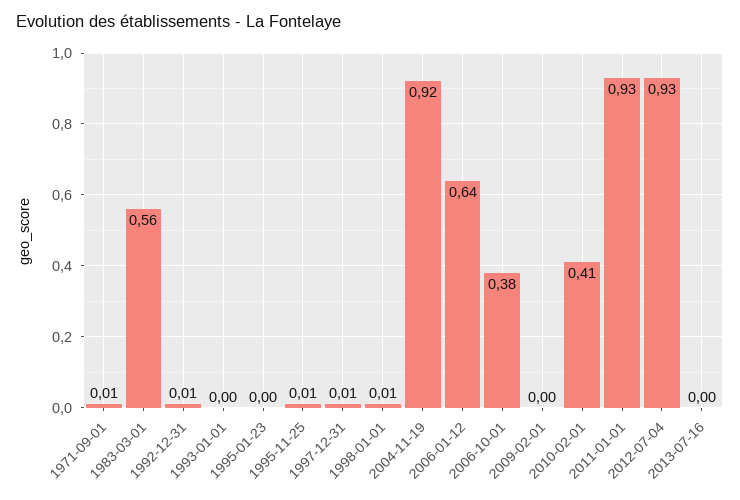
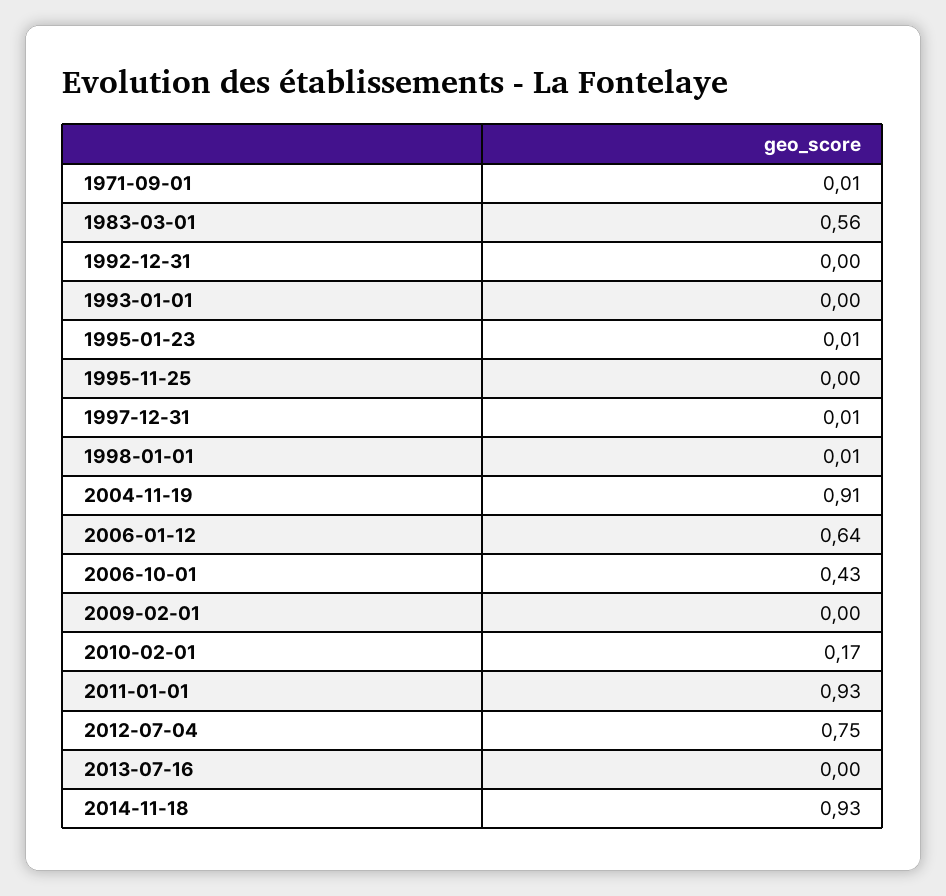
1992-12-31: 0.01 -> 0
1995-01-23: 0 -> 0.01
1995-11-25: 0.01 -> 0
2004-11-19: 0.92 -> 0.91
2006-10-01: 0.38 -> 0.43
2010-02-01: 0.41 -> 0.17
2012-07-04: 0.93 -> 0.75
2014-11-18: none -> 0.93

